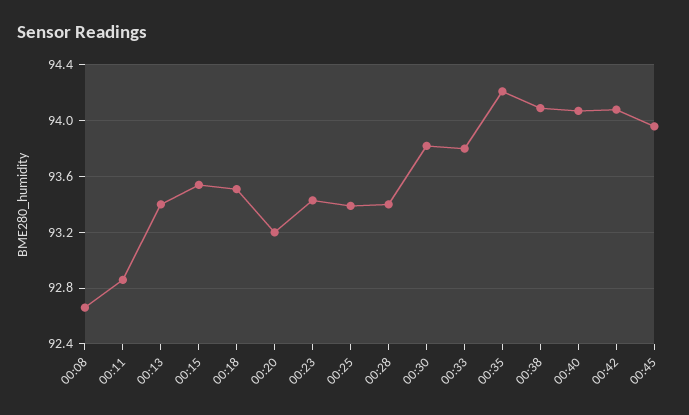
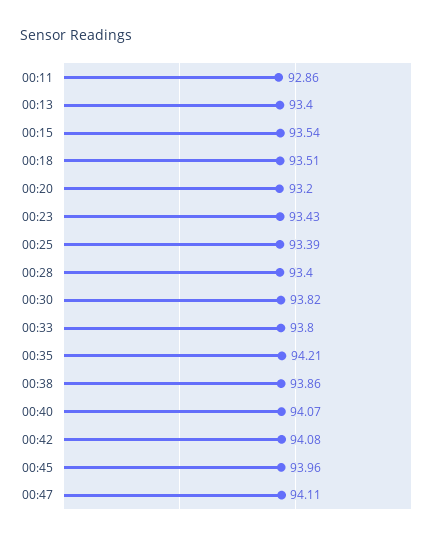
00:08: 92.65 -> none
00:38: 94.1 -> 93.86
00:47: none -> 94.11

